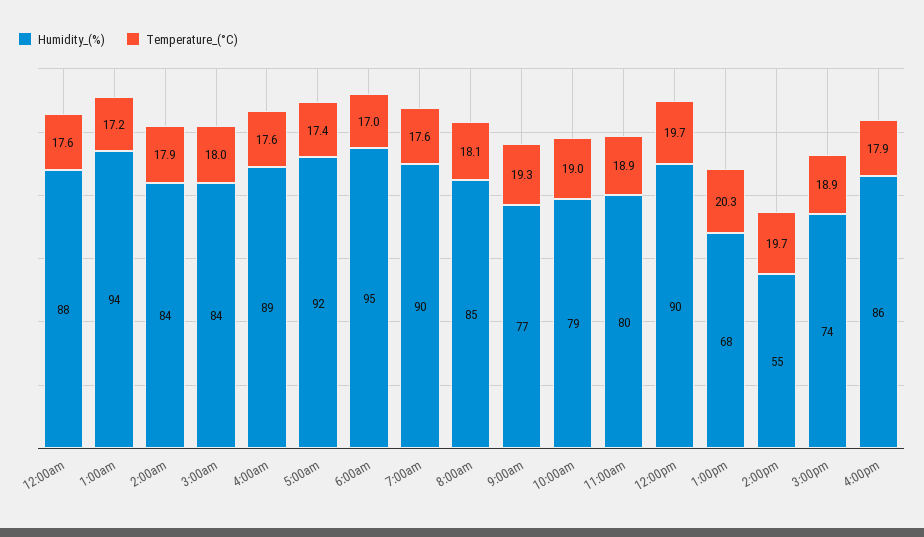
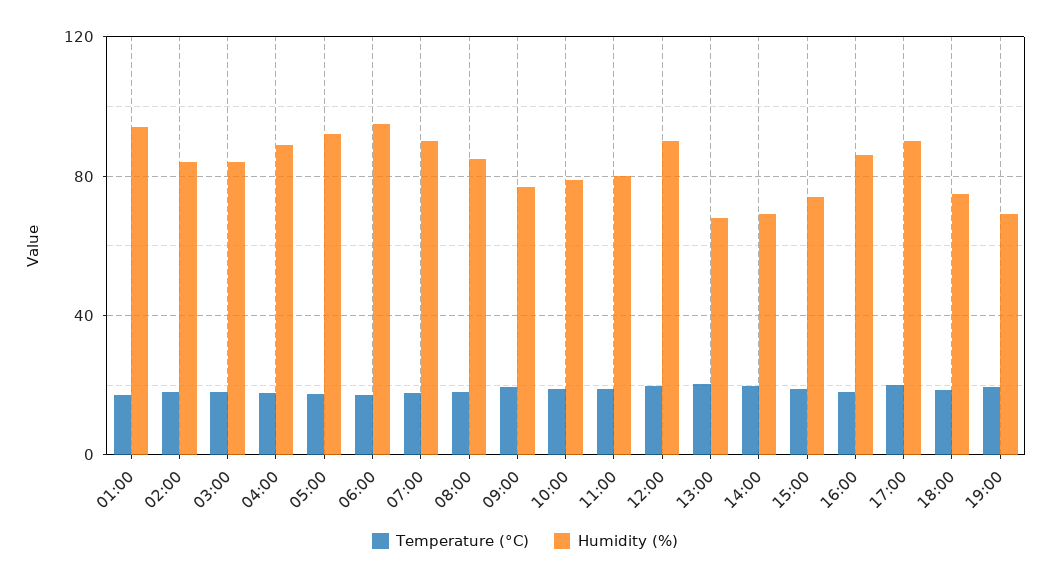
Humidity_(%), 12:00am: 88 -> none
Temperature_(°C), 12:00am: 17.6 -> none
Humidity_(%), 2:00pm: 55 -> 70
Temperature_(°C), 17:00: none -> 20
Humidity_(%), 17:00: none -> 90
Temperature_(°C), 18:00: none -> 20
Humidity_(%), 18:00: none -> 75
Temperature_(°C), 19:00: none -> 20
Humidity_(%), 19:00: none -> 70

